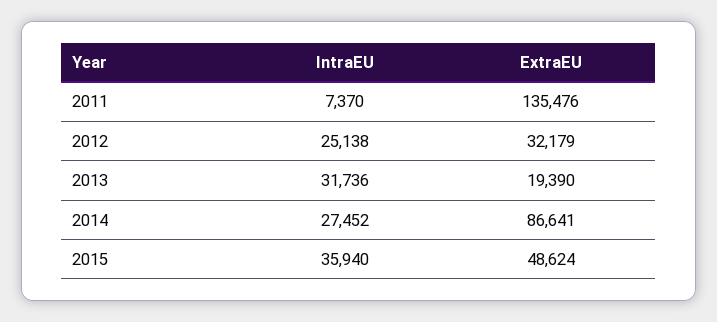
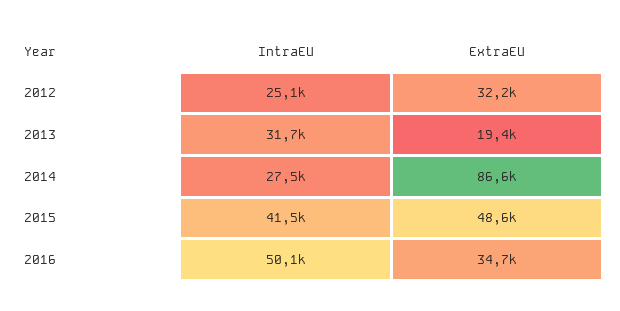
IntraEU, 2011: 7370 -> none
ExtraEU, 2011: 135476 -> none
IntraEU, 2015: 35940 -> 41500
IntraEU, 2016: none -> 50100
ExtraEU, 2016: none -> 34700

